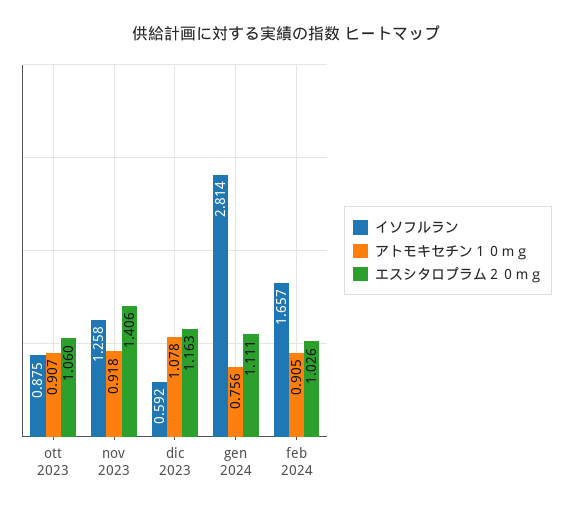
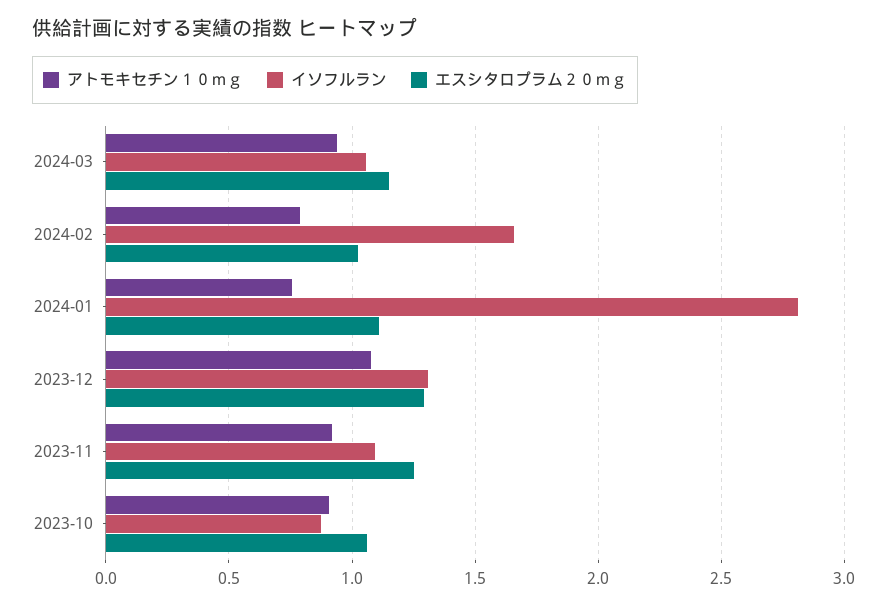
イソフルラン, nov 2023: 1.258 -> 1.1
エスシタロプラム２０ｍｇ, nov 2023: 1.406 -> 1.25
イソフルラン, dic 2023: 0.592 -> 1.3
エスシタロプラム２０ｍｇ, dic 2023: 1.163 -> 1.3
アトモキセチン１０ｍｇ, feb 2024: 0.905 -> 0.8
アトモキセチン１０ｍｇ, 2024-03: none -> 0.95
イソフルラン, 2024-03: none -> 1.05
エスシタロプラム２０ｍｇ, 2024-03: none -> 1.15

